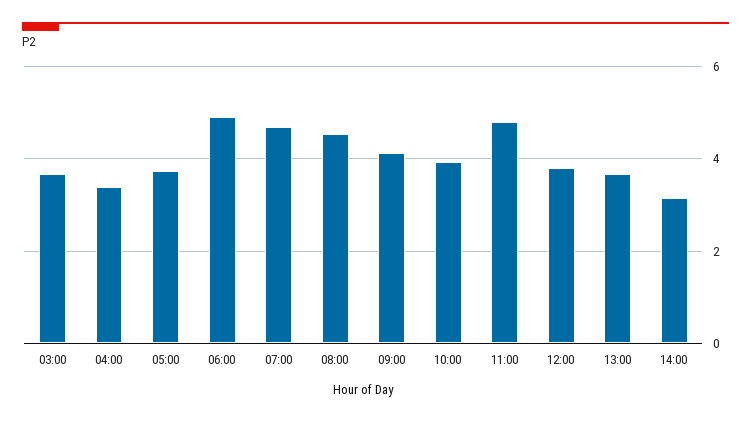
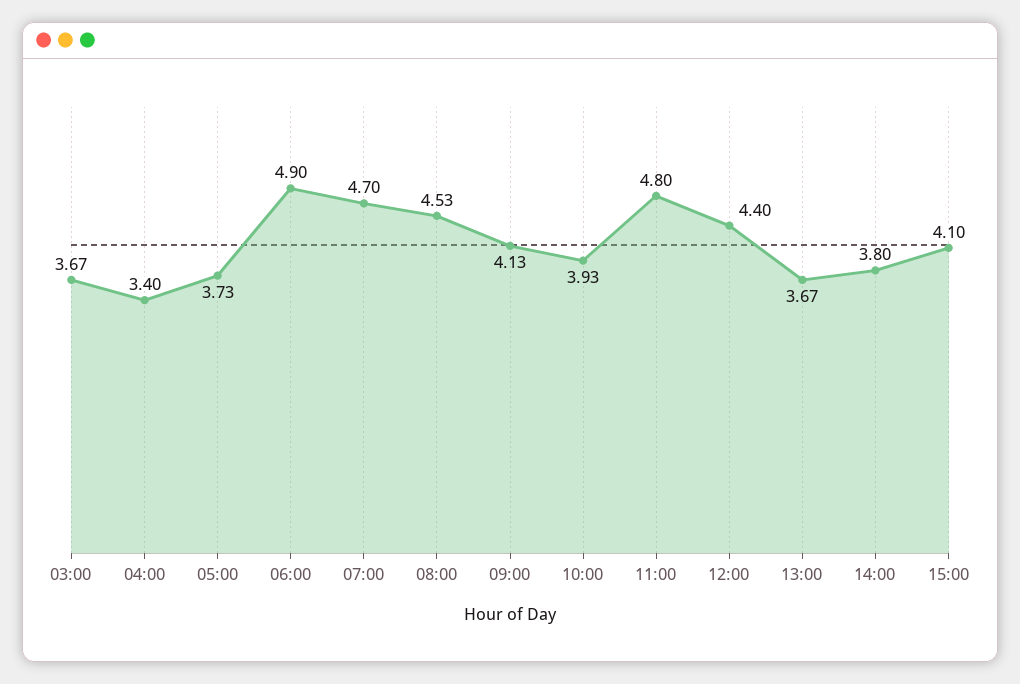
12:00: 3.8 -> 4.4
14:00: 3.2 -> 3.8
15:00: none -> 4.1

